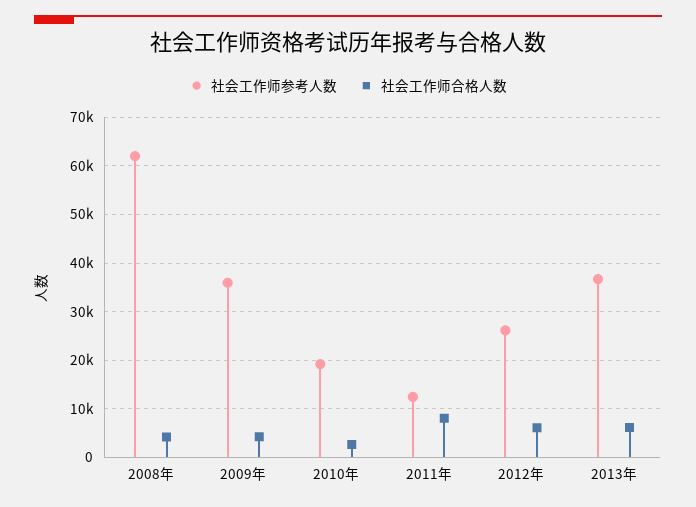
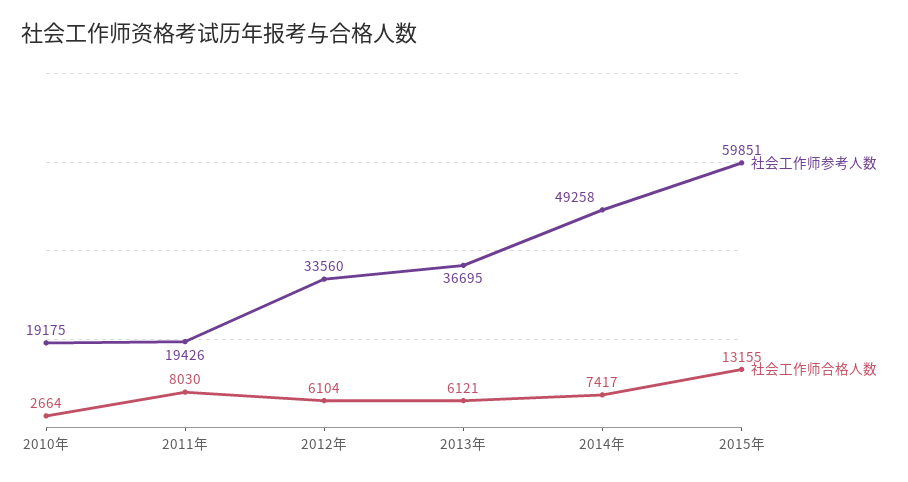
社会工作师参考人数, 2008年: 62000 -> none
社会工作师合格人数, 2008年: 4000 -> none
社会工作师参考人数, 2009年: 36000 -> none
社会工作师合格人数, 2009年: 4000 -> none
社会工作师参考人数, 2011年: 12000 -> 19426
社会工作师参考人数, 2012年: 26000 -> 33560
社会工作师参考人数, 2014年: none -> 49258
社会工作师合格人数, 2014年: none -> 7417
社会工作师参考人数, 2015年: none -> 59851
社会工作师合格人数, 2015年: none -> 13155

